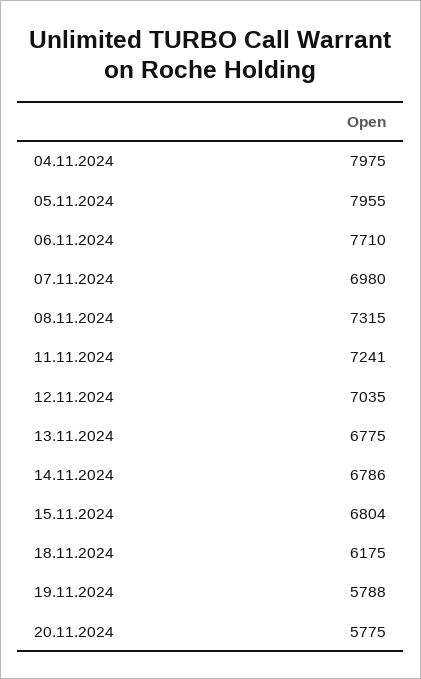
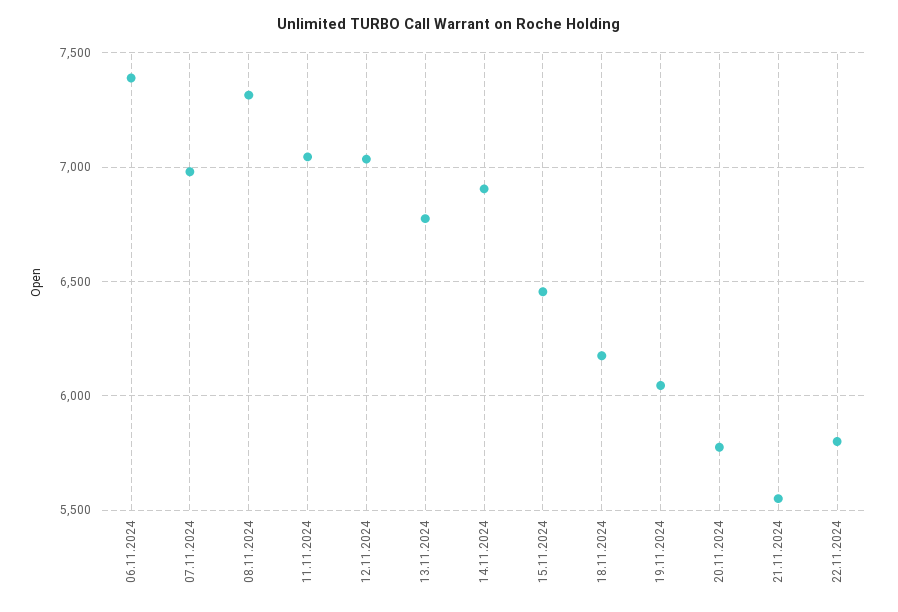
04.11.2024: 7975 -> none
05.11.2024: 7955 -> none
06.11.2024: 7710 -> 7400
11.11.2024: 7241 -> 7050
14.11.2024: 6786 -> 6900
15.11.2024: 6804 -> 6450
19.11.2024: 5788 -> 6050
21.11.2024: none -> 5550
22.11.2024: none -> 5800

